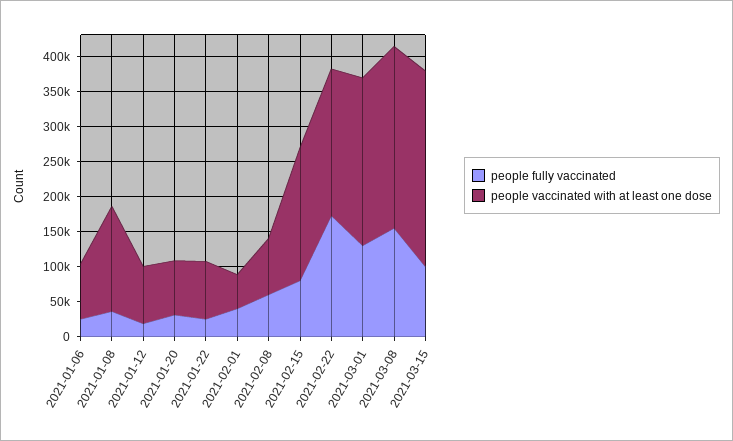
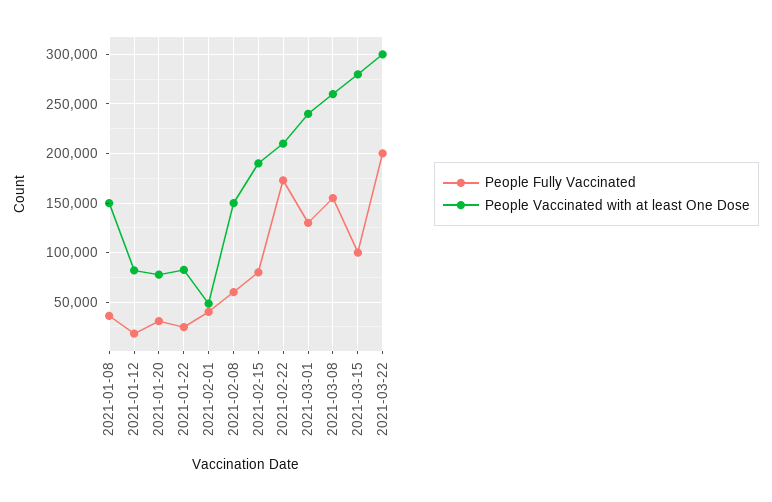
people fully vaccinated, 2021-01-06: 25000 -> none
people vaccinated with at least one dose, 2021-01-06: 75000 -> none
people vaccinated with at least one dose, 2021-02-08: 75000 -> 150000
people fully vaccinated, 2021-03-22: none -> 200000
people vaccinated with at least one dose, 2021-03-22: none -> 300000

